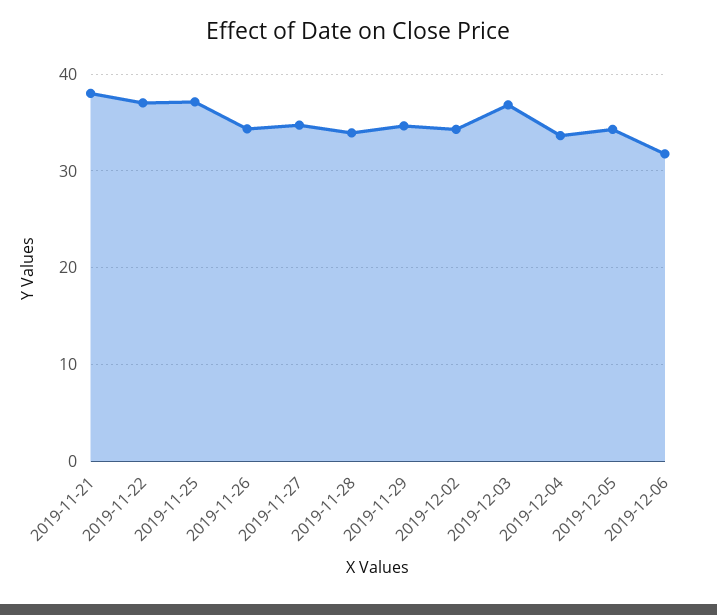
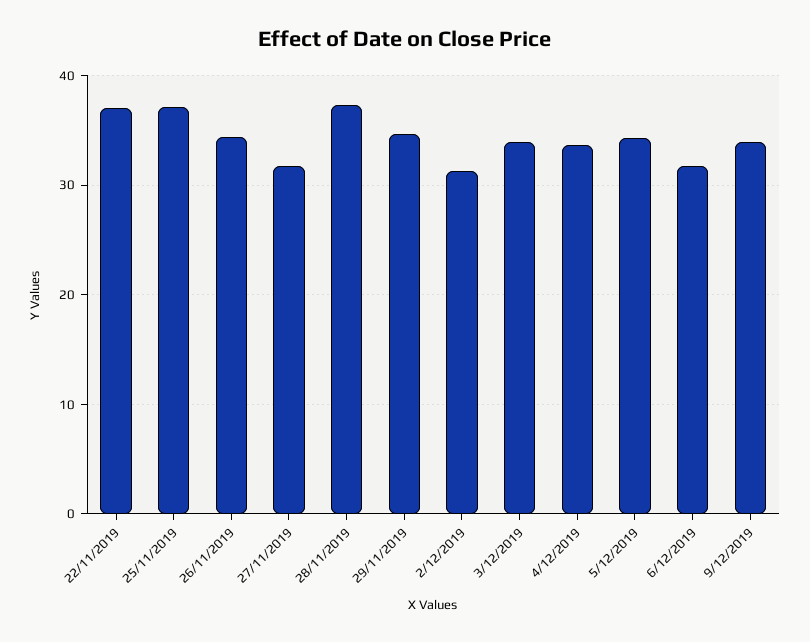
2019-11-21: 38 -> none
2019-11-27: 35 -> 32
2019-11-28: 34 -> 37
2019-12-02: 34 -> 31
2019-12-03: 37 -> 34
9/12/2019: none -> 34

